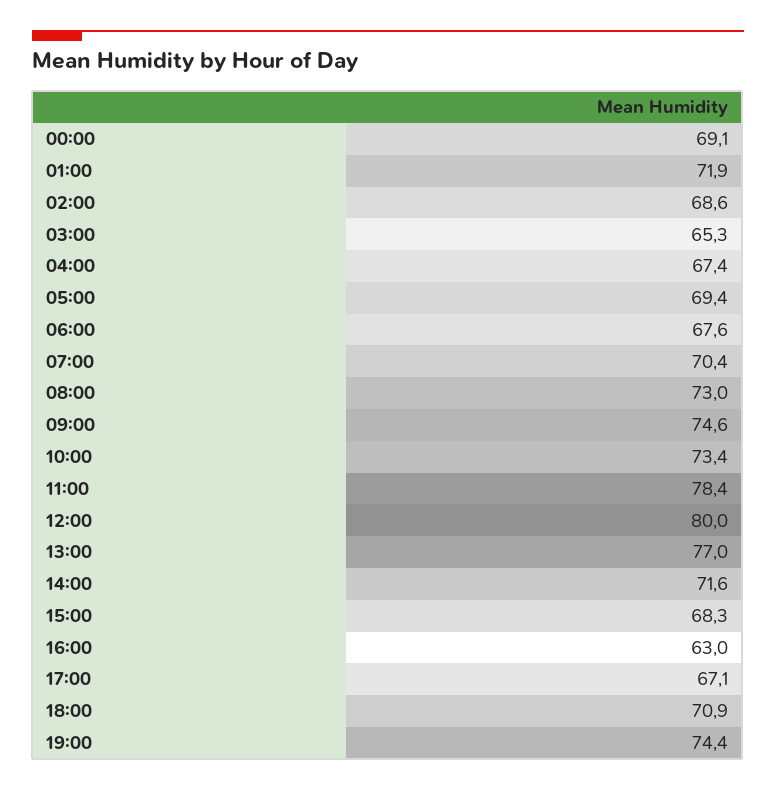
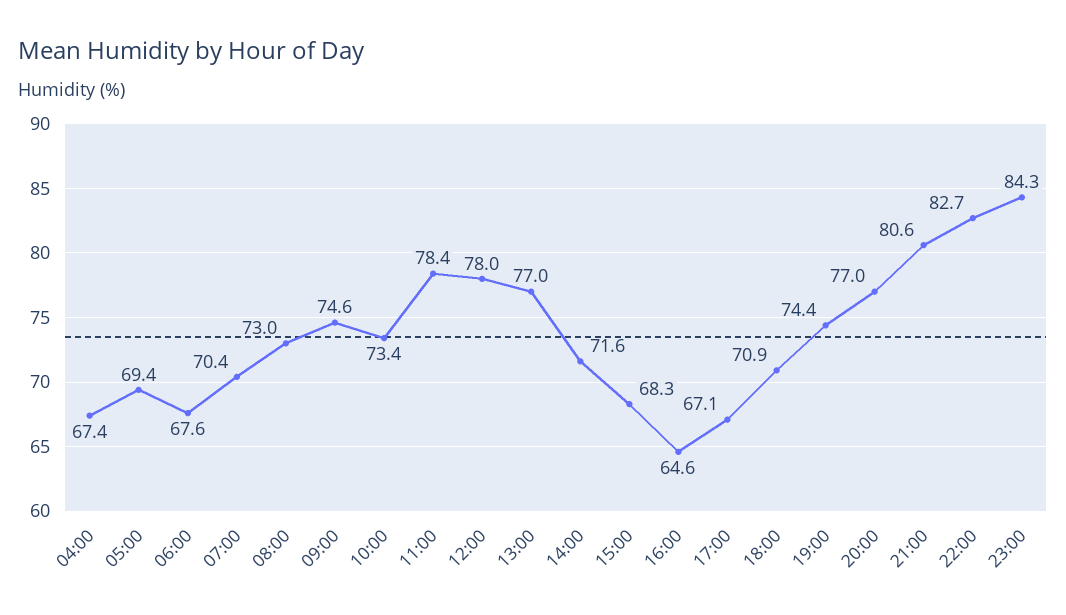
00:00: 69.1 -> none
01:00: 71.9 -> none
02:00: 68.6 -> none
03:00: 65.3 -> none
12:00: 80 -> 78
16:00: 63 -> 64.6
20:00: none -> 77
21:00: none -> 80.6
22:00: none -> 82.7
23:00: none -> 84.3

